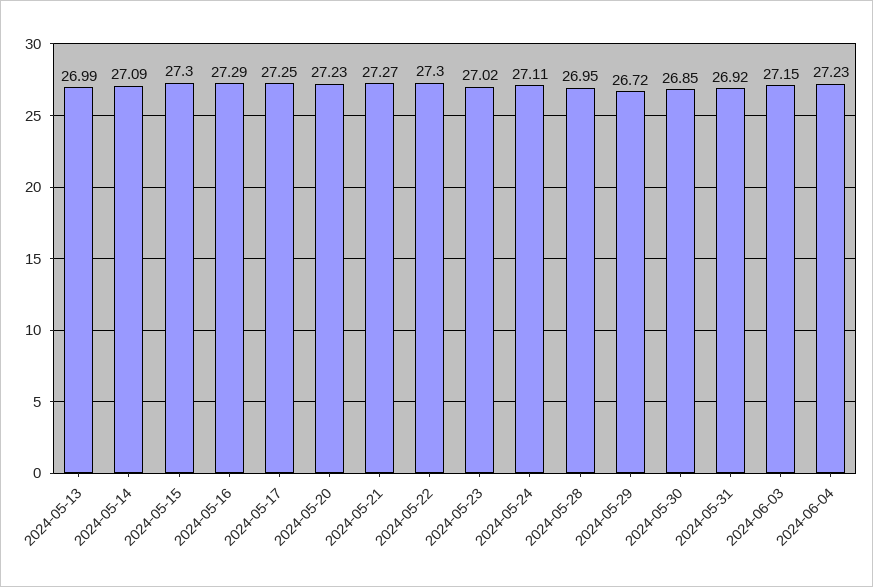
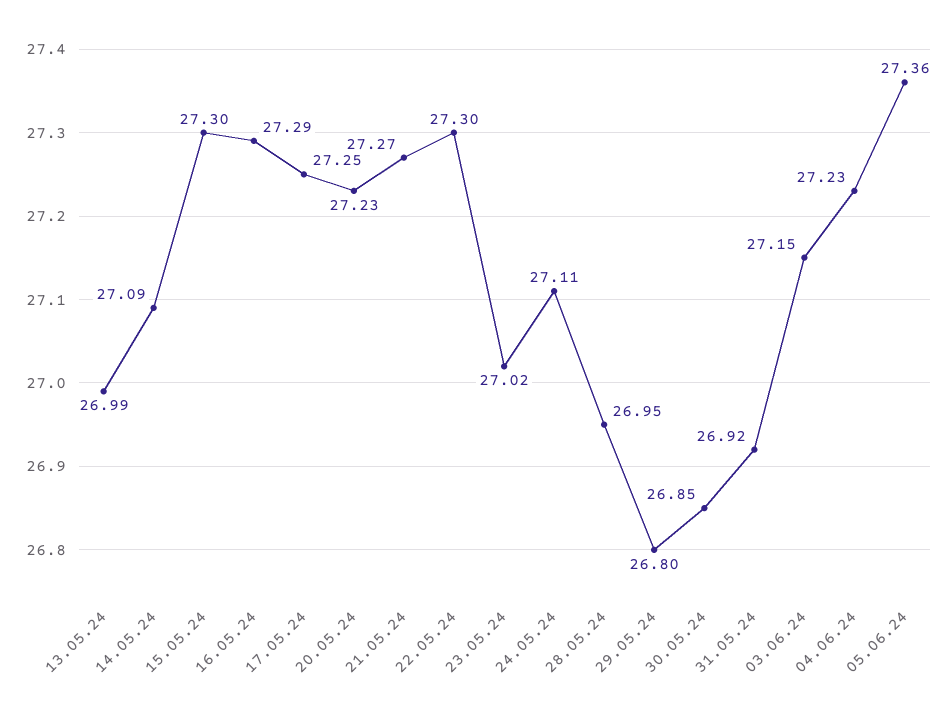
2024-05-29: 26.72 -> 26.8
05.06.24: none -> 27.36

